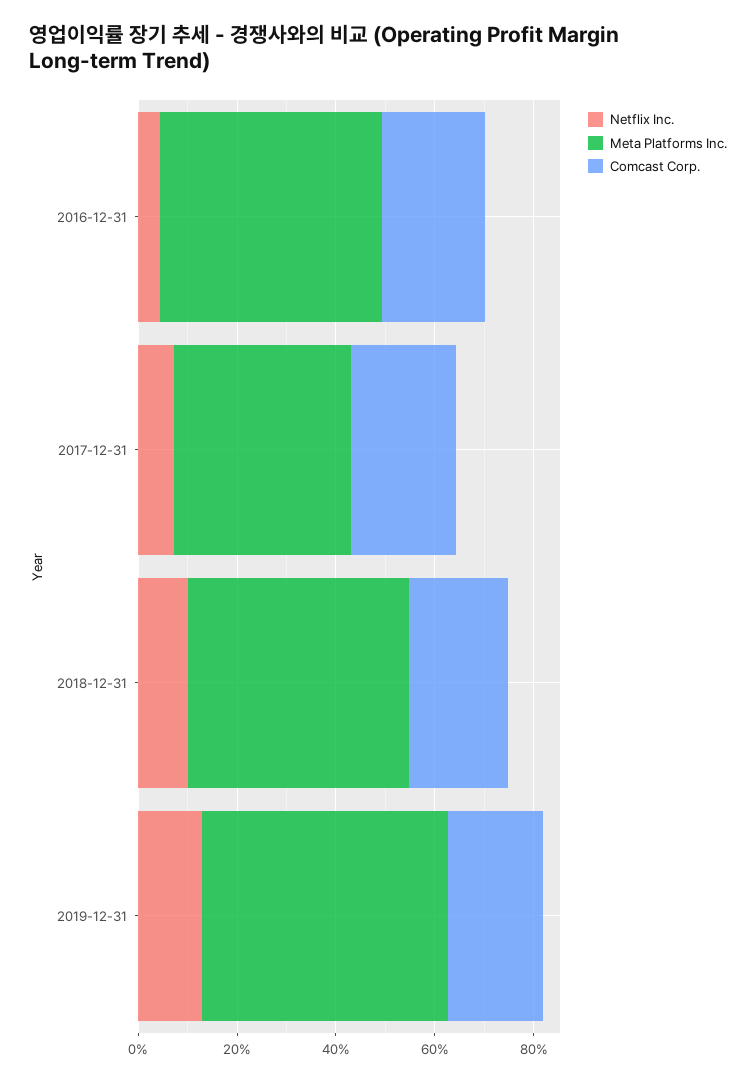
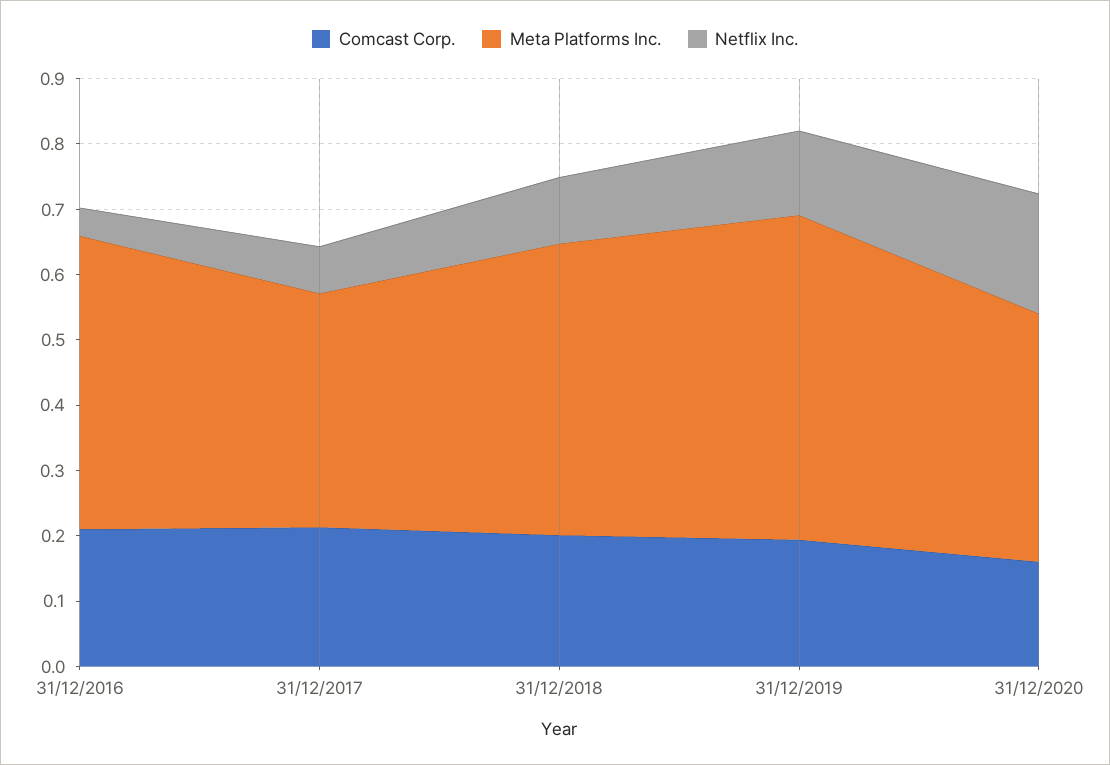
Comcast Corp., 31/12/2020: none -> 0.16
Meta Platforms Inc., 31/12/2020: none -> 0.38
Netflix Inc., 31/12/2020: none -> 0.18

